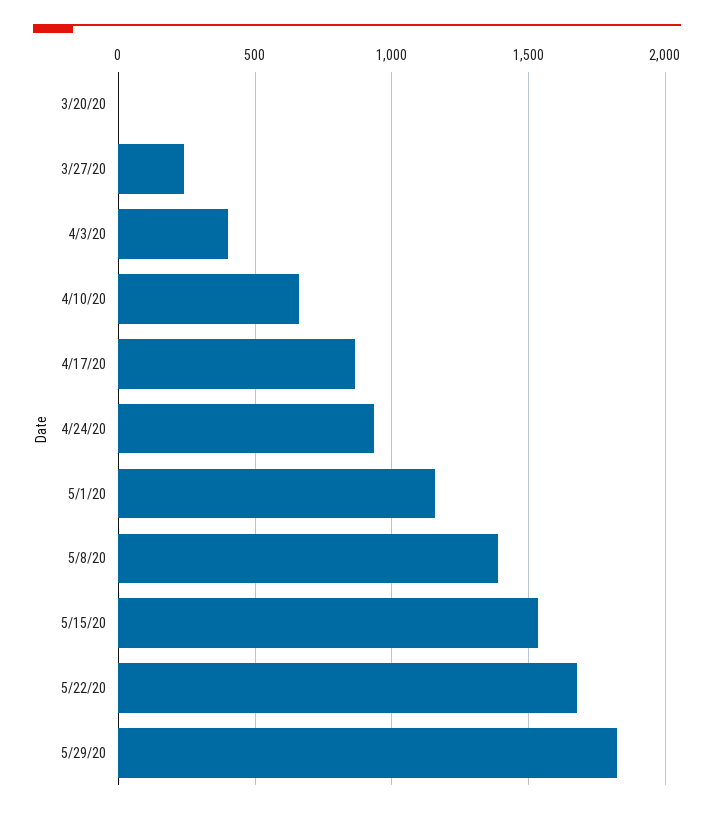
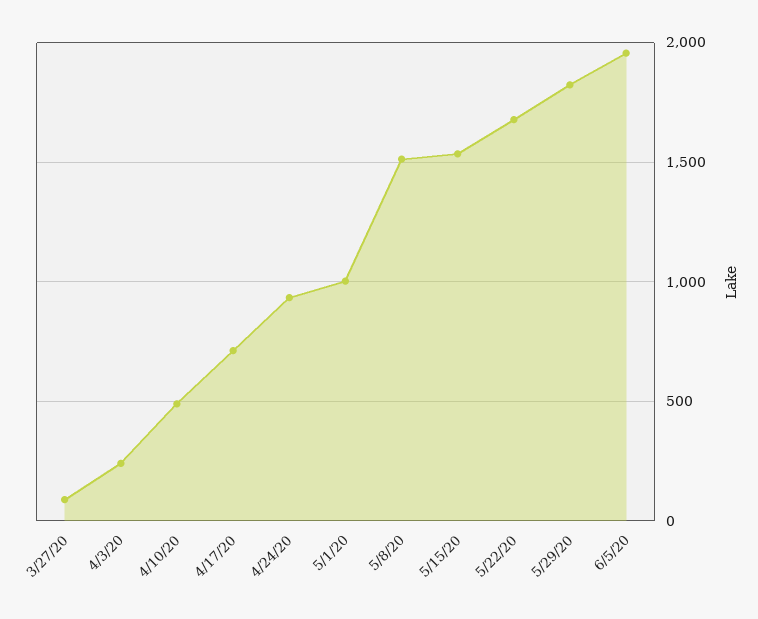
3/20/20: 0 -> none
3/27/20: 250 -> 100
4/3/20: 400 -> 250
4/10/20: 650 -> 500
4/17/20: 850 -> 700
5/1/20: 1150 -> 1000
5/8/20: 1400 -> 1500
6/5/20: none -> 1950

